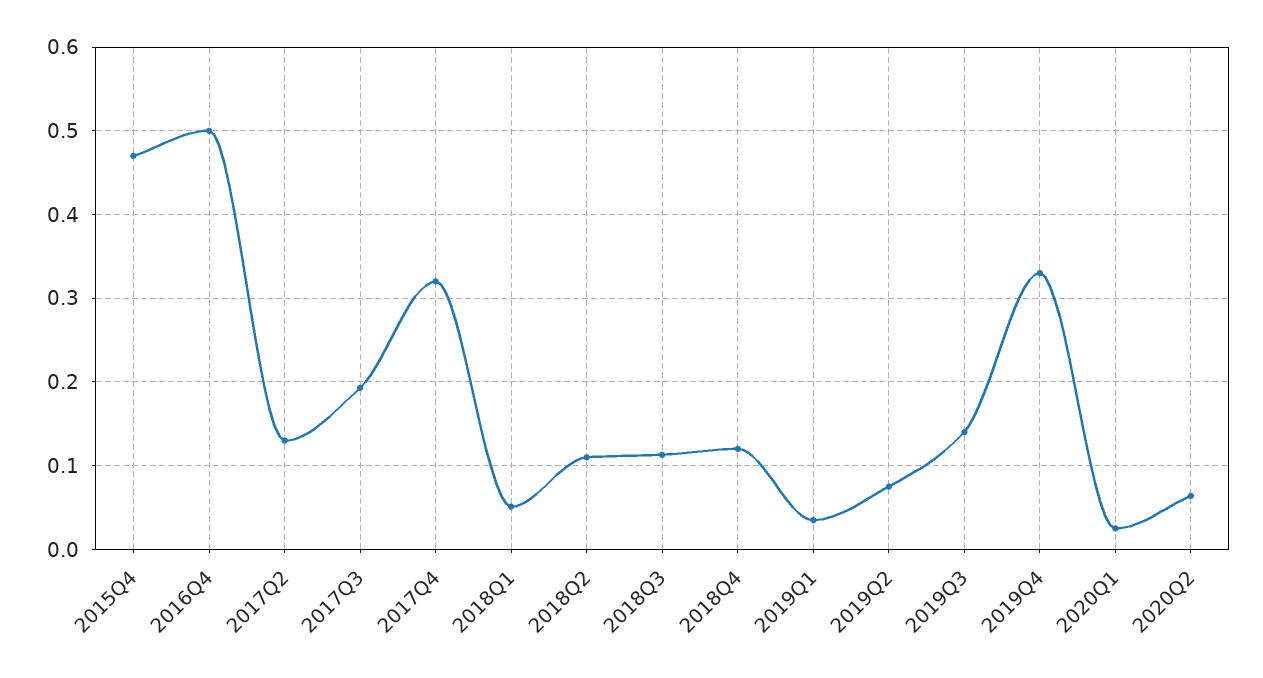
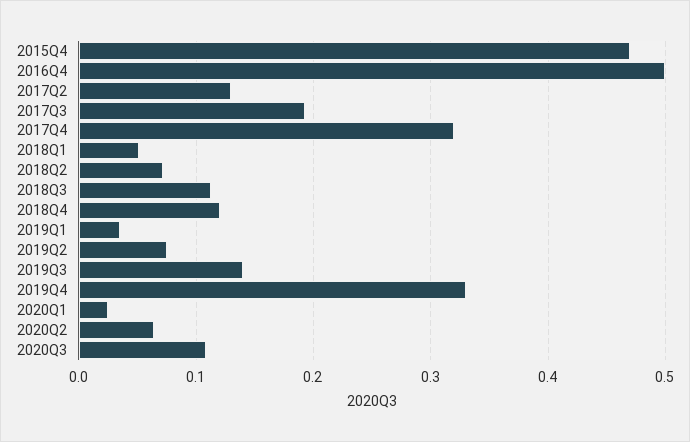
2018Q2: 0.11 -> 0.07
2020Q3: none -> 0.11

